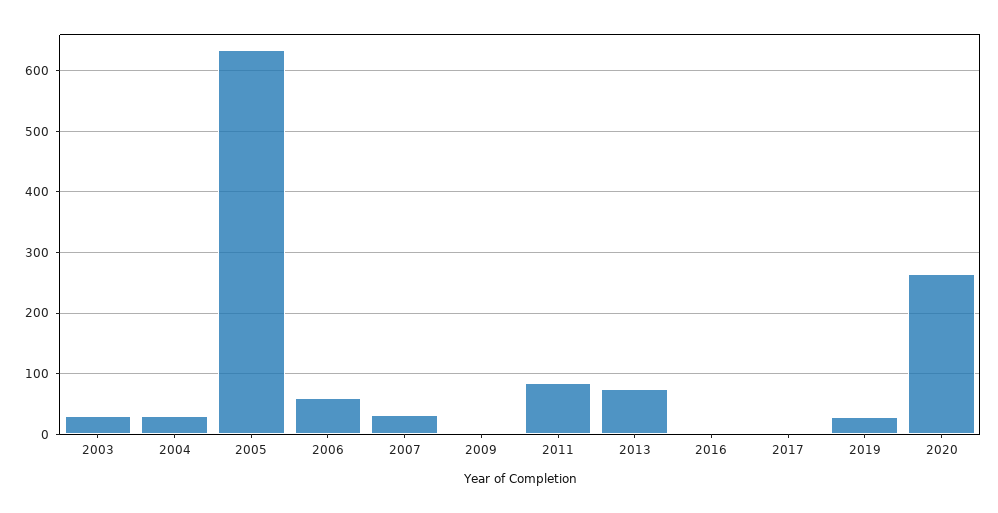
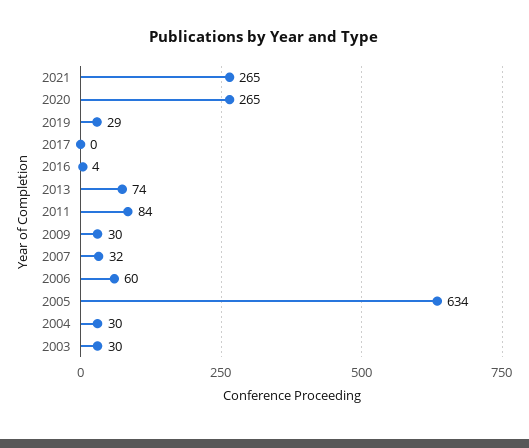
2009: 0 -> 30
2021: none -> 265

